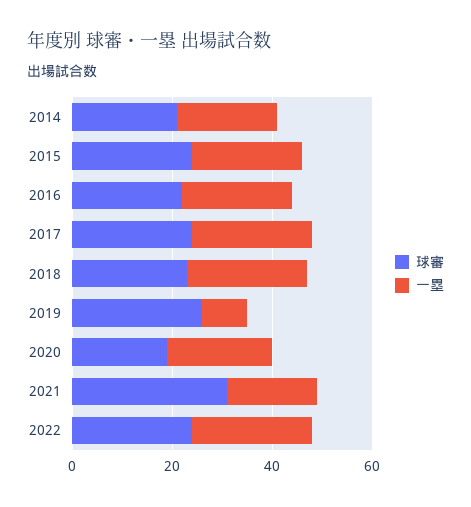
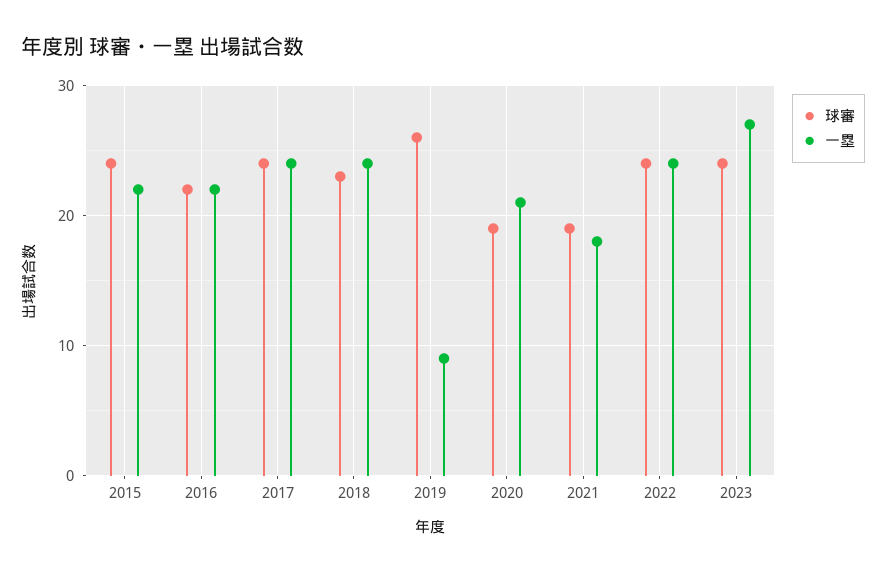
球審, 2014: 20 -> none
一塁, 2014: 20 -> none
球審, 2021: 30 -> 19
球審, 2023: none -> 24
一塁, 2023: none -> 27

